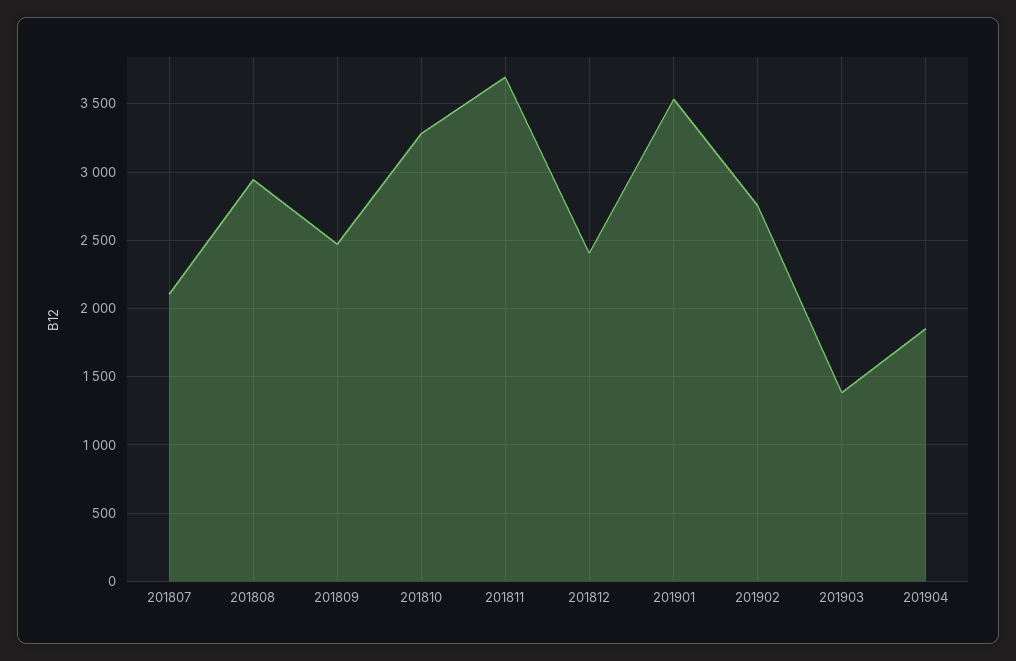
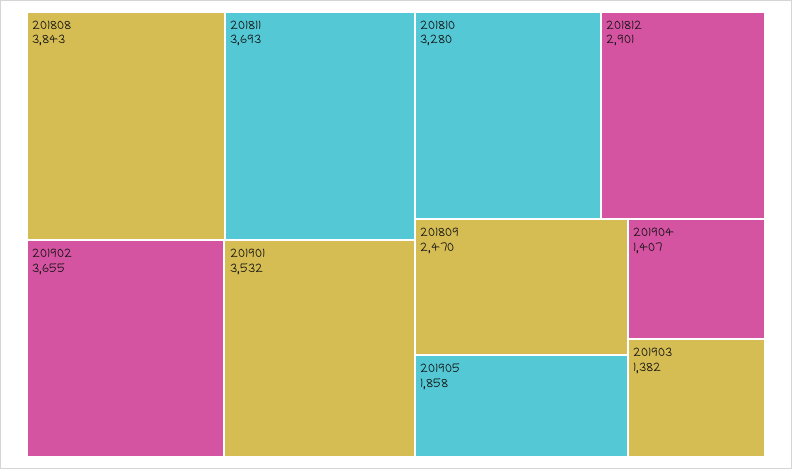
201807: 2100 -> none
201808: 2950 -> 3843
201812: 2400 -> 2901
201902: 2750 -> 3655
201904: 1850 -> 1407
201905: none -> 1858

